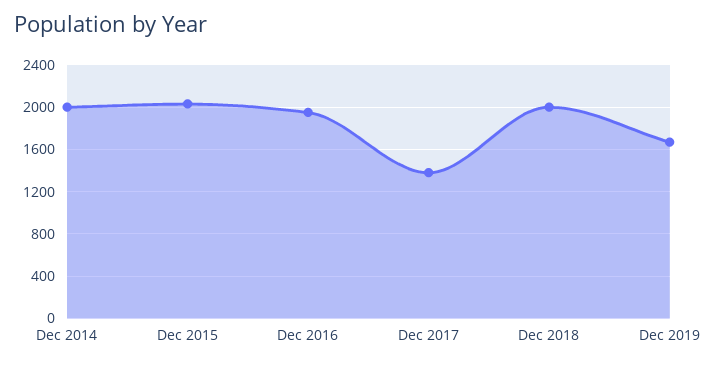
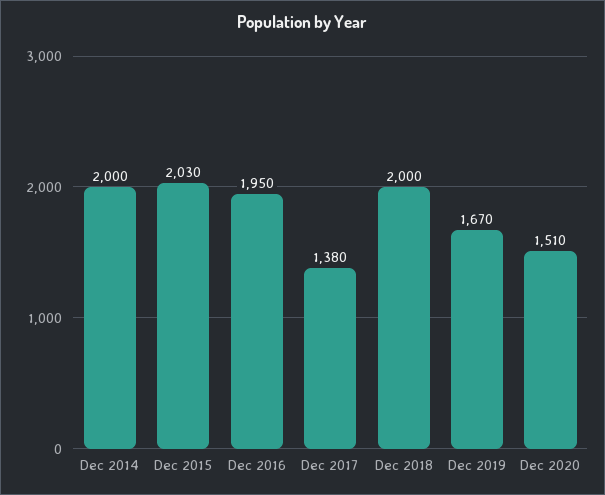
Dec 2020: none -> 1510

